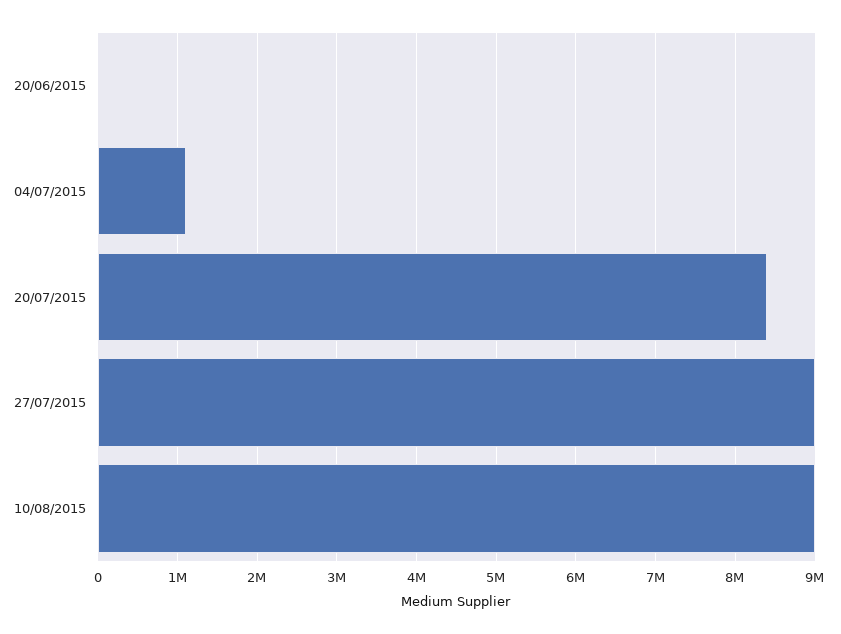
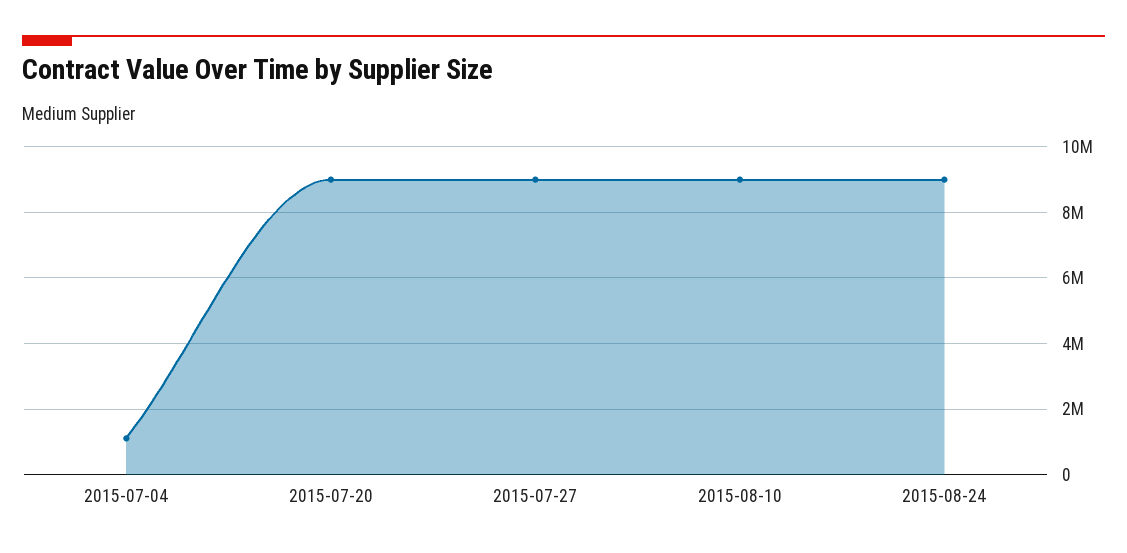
20/06/2015: 0 -> none
20/07/2015: 8400000 -> 9000000
2015-08-24: none -> 9000000

